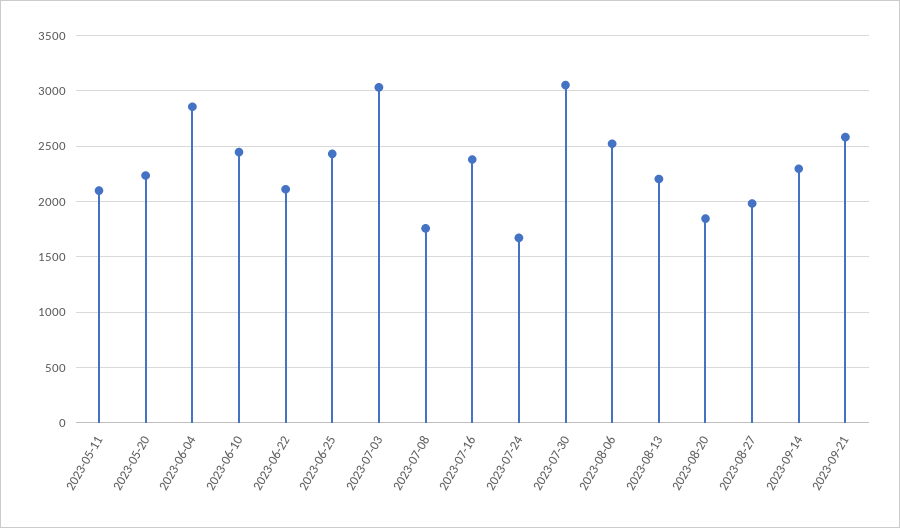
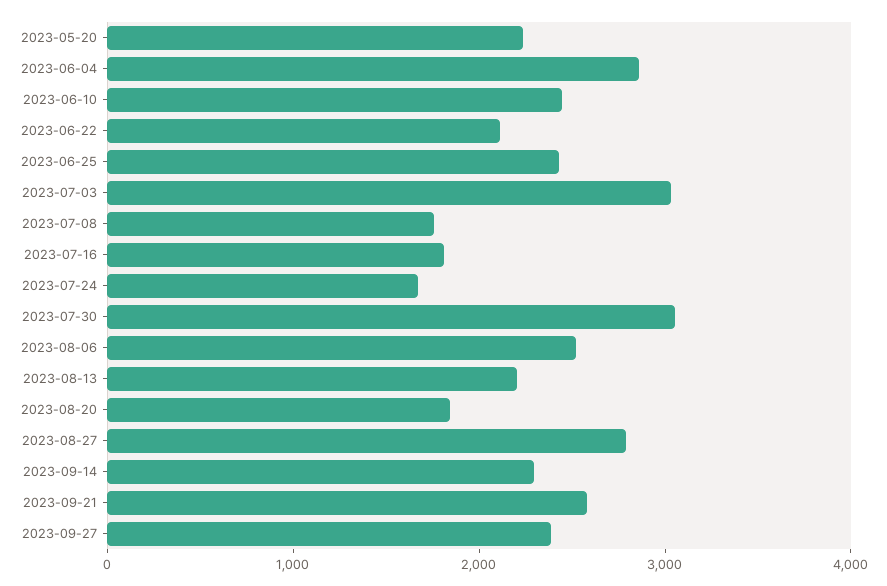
2023-05-11: 2100 -> none
2023-07-16: 2400 -> 1800
2023-08-27: 2000 -> 2800
2023-09-27: none -> 2400

